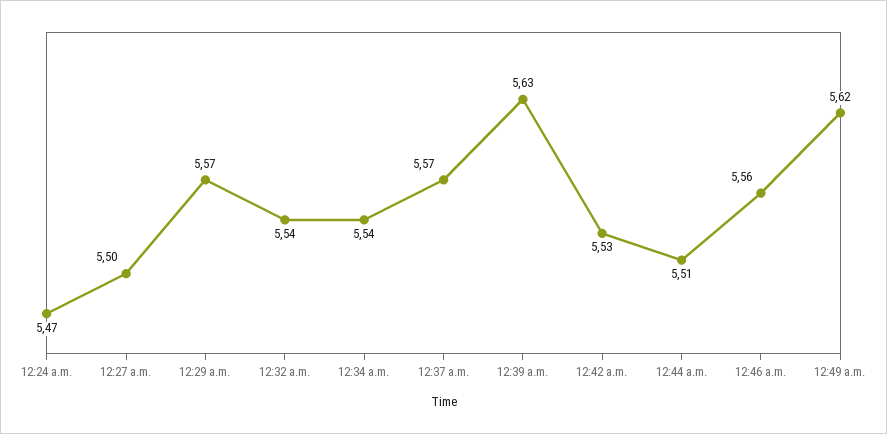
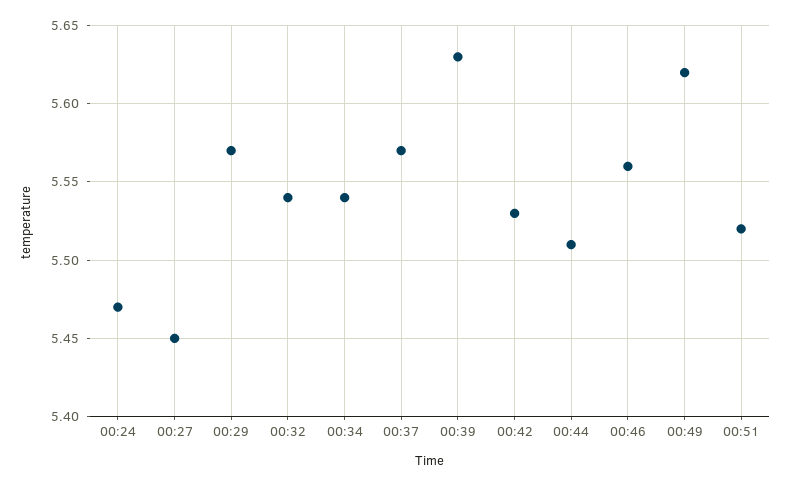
12:27 a.m.: 5.5 -> 5.45
00:51: none -> 5.52

